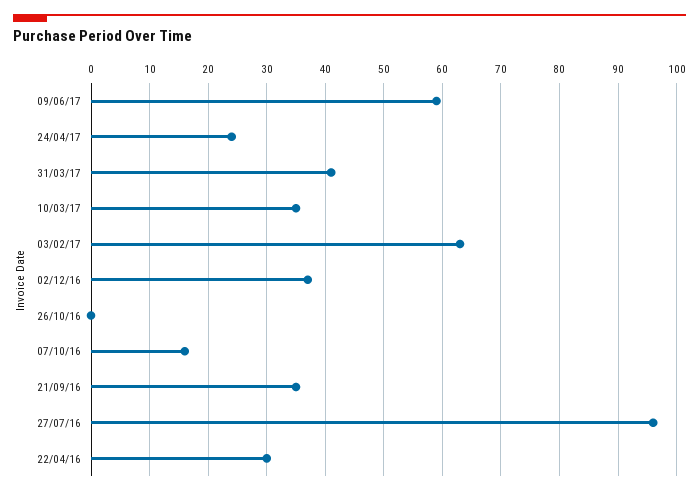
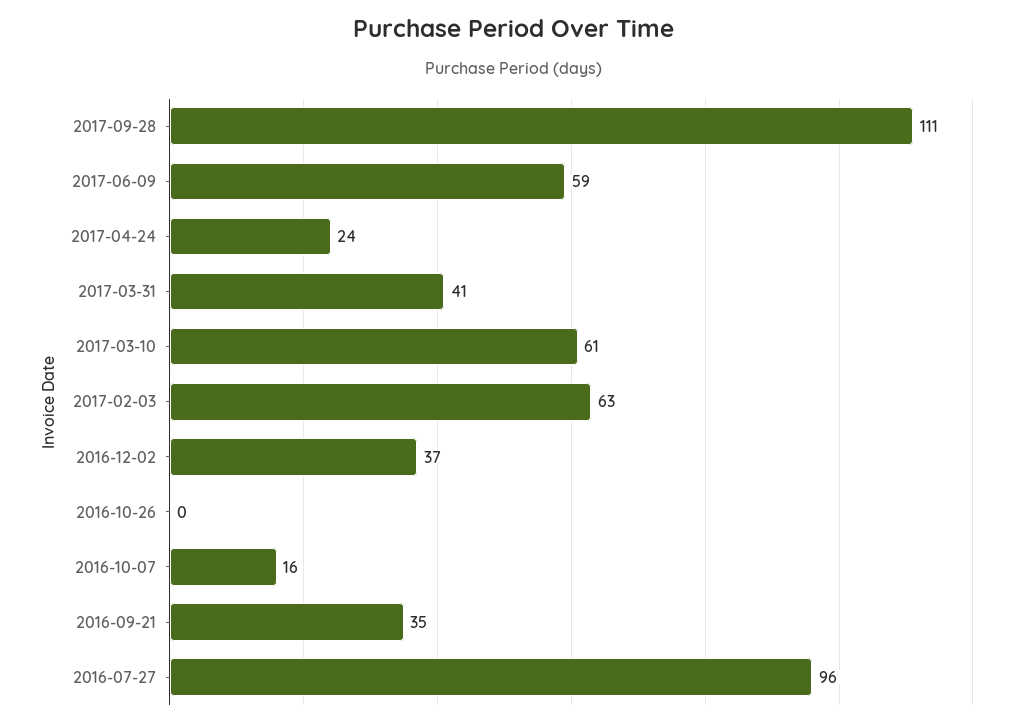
10/03/17: 35 -> 61
22/04/16: 30 -> none
2017-09-28: none -> 111

